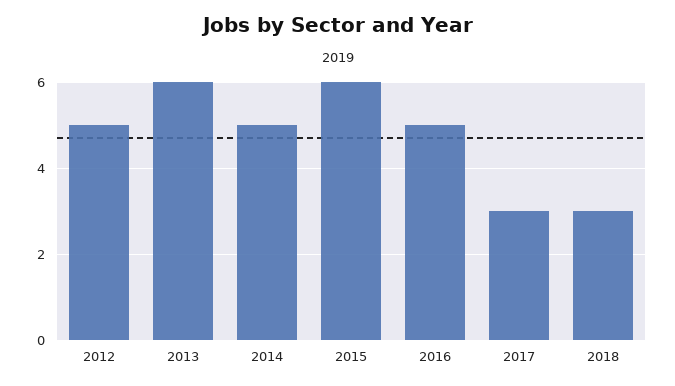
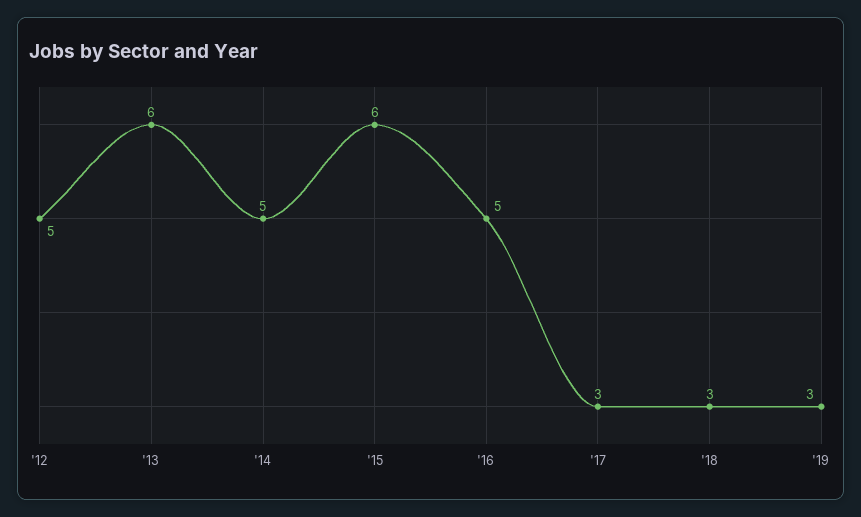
'19: none -> 3

